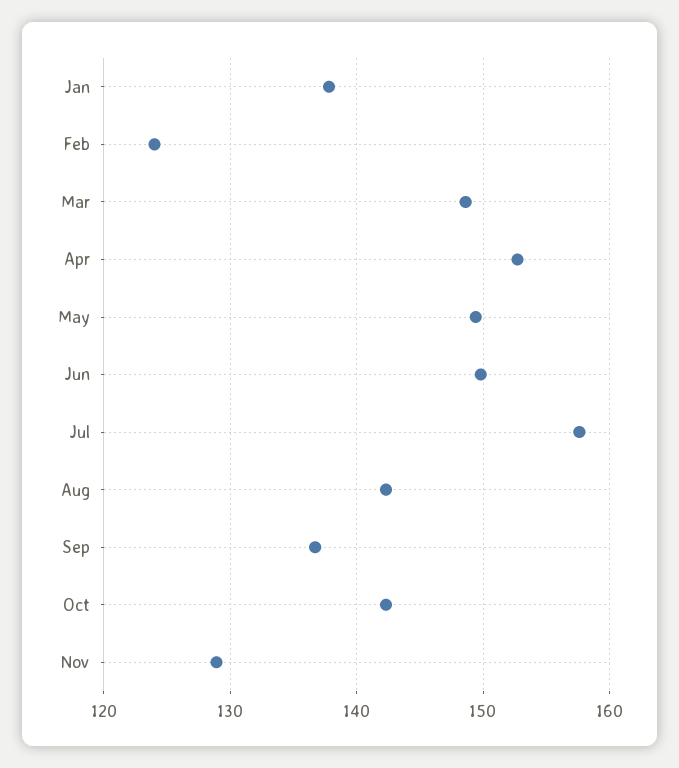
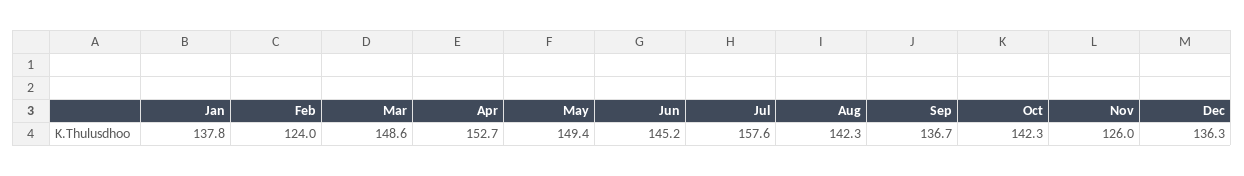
Jun: 150 -> 145.2
Nov: 129 -> 126
Dec: none -> 136.3

